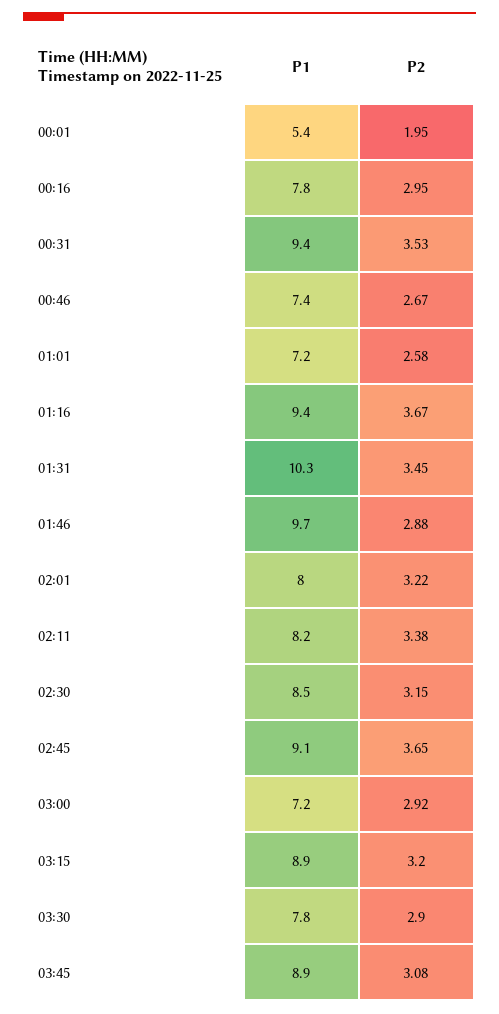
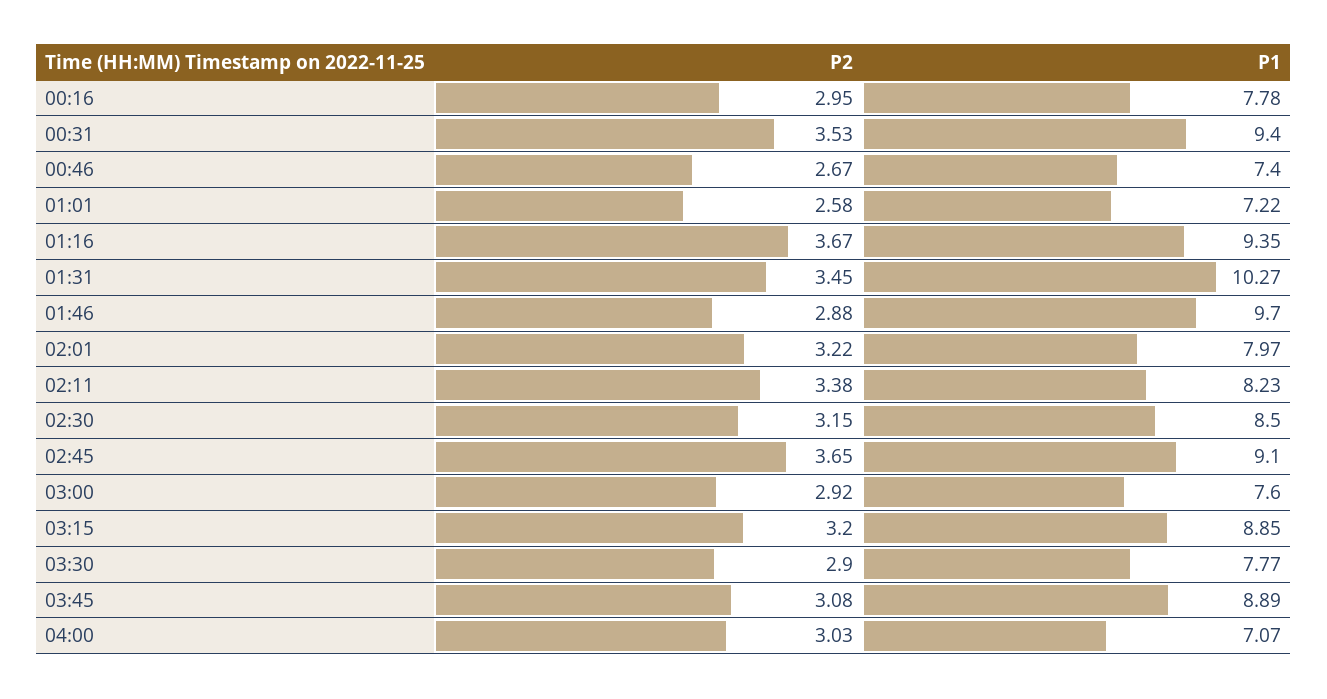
P1, 00:01: 5.4 -> none
P2, 00:01: 1.95 -> none
P1, 03:00: 7.2 -> 7.6
P2, 04:00: none -> 3.03
P1, 04:00: none -> 7.07

